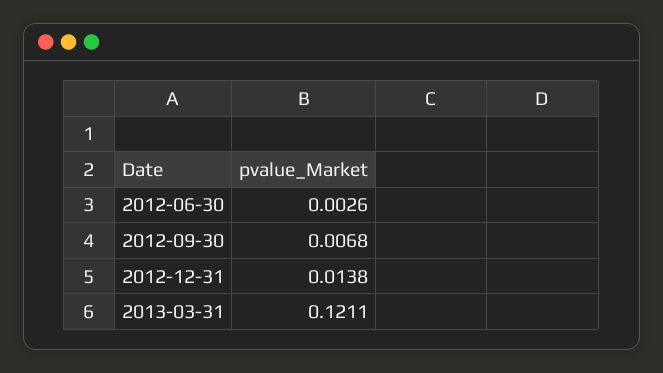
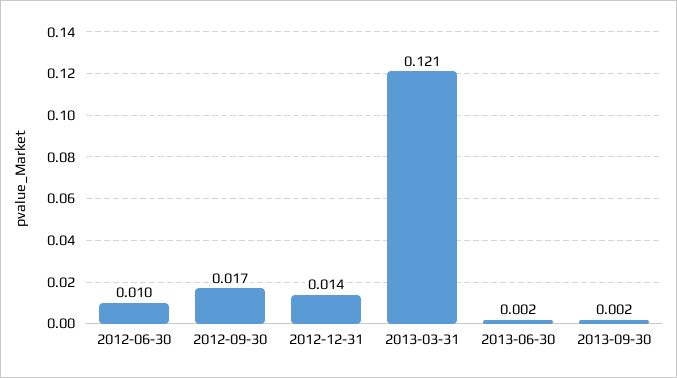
2012-06-30: 0.0026 -> 0.01
2012-09-30: 0.0068 -> 0.017
2013-06-30: none -> 0.002
2013-09-30: none -> 0.002

